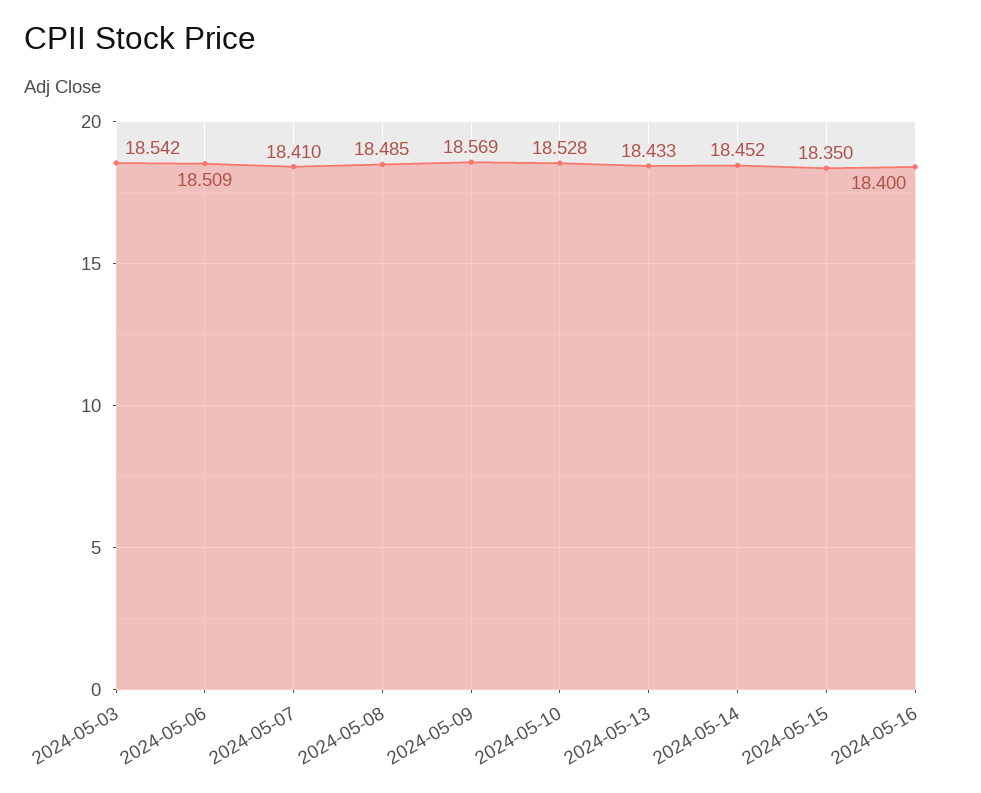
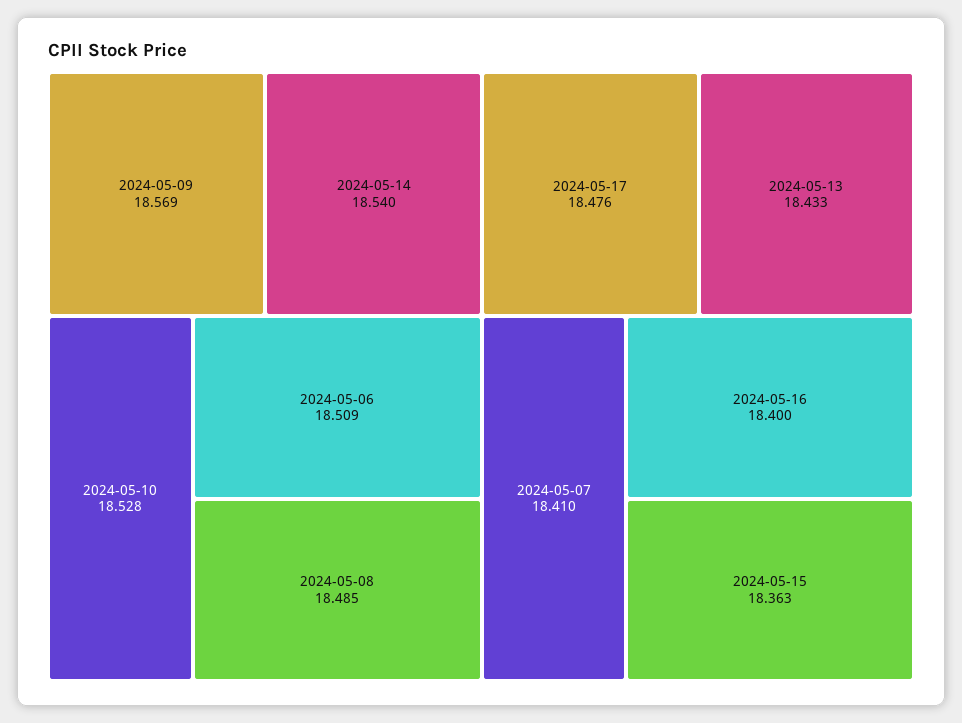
2024-05-03: 18.542 -> none
2024-05-14: 18.452 -> 18.54
2024-05-15: 18.35 -> 18.363
2024-05-17: none -> 18.476

